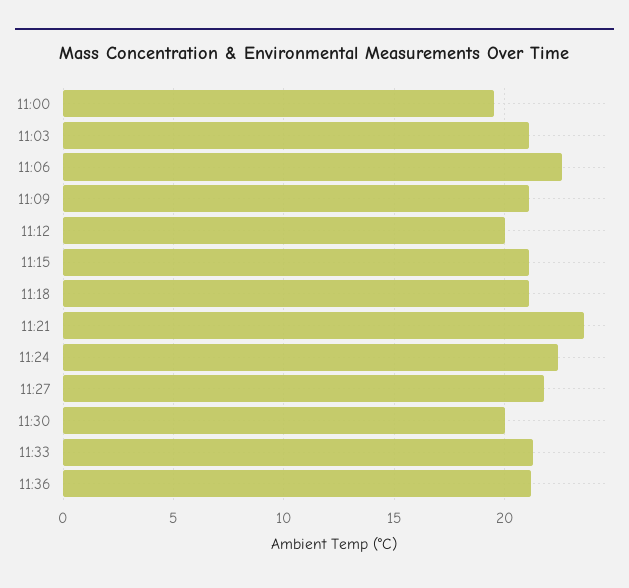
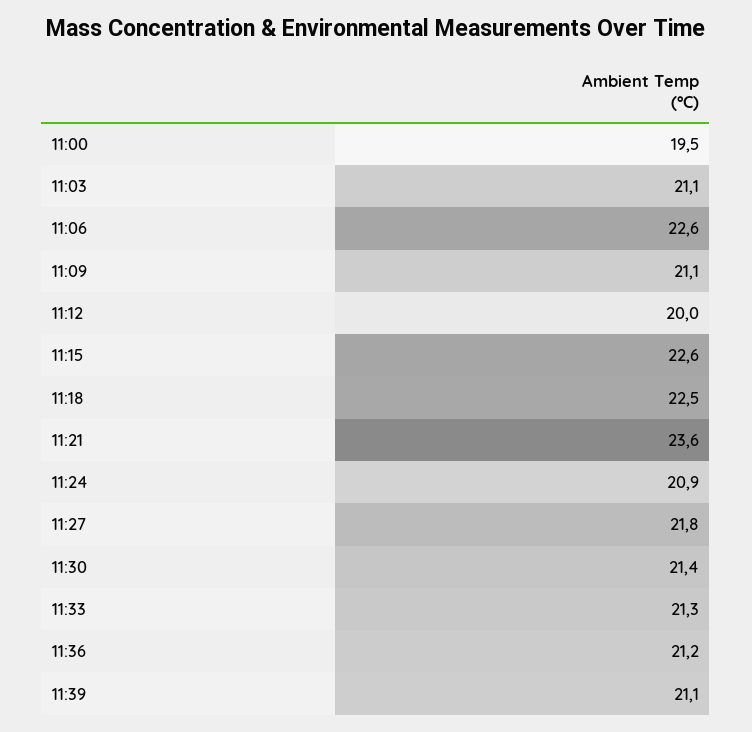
11:15: 21 -> 22.6
11:18: 21 -> 22.5
11:24: 22.5 -> 20.9
11:30: 20 -> 21.4
11:39: none -> 21.1

